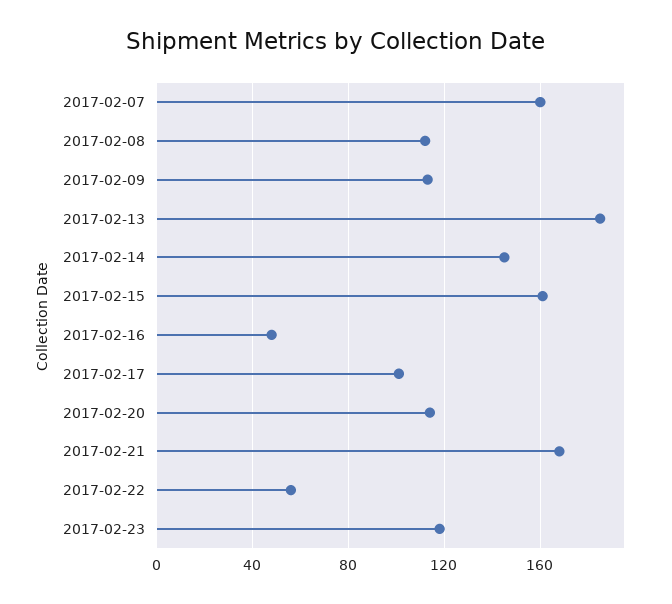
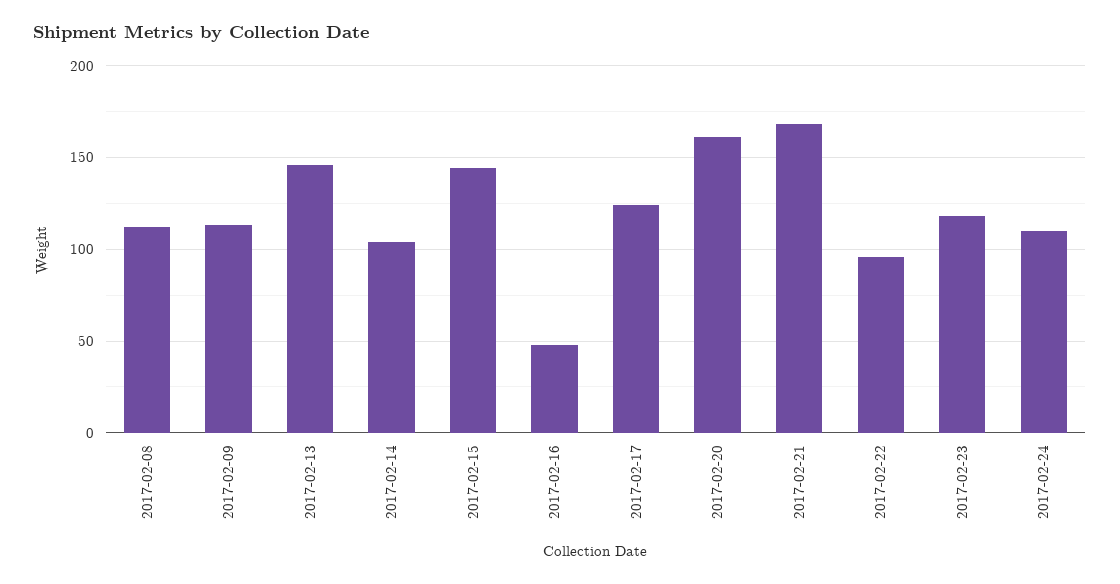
2017-02-07: 160 -> none
2017-02-13: 185 -> 145
2017-02-14: 145 -> 105
2017-02-15: 160 -> 145
2017-02-17: 100 -> 125
2017-02-20: 115 -> 160
2017-02-22: 55 -> 95
2017-02-24: none -> 110

